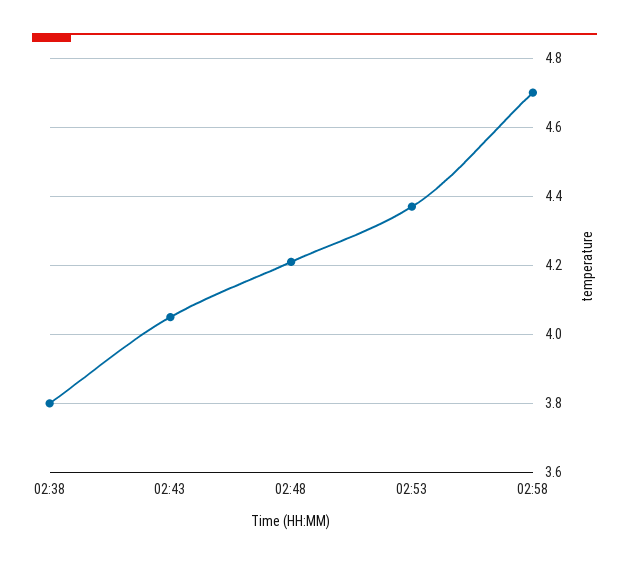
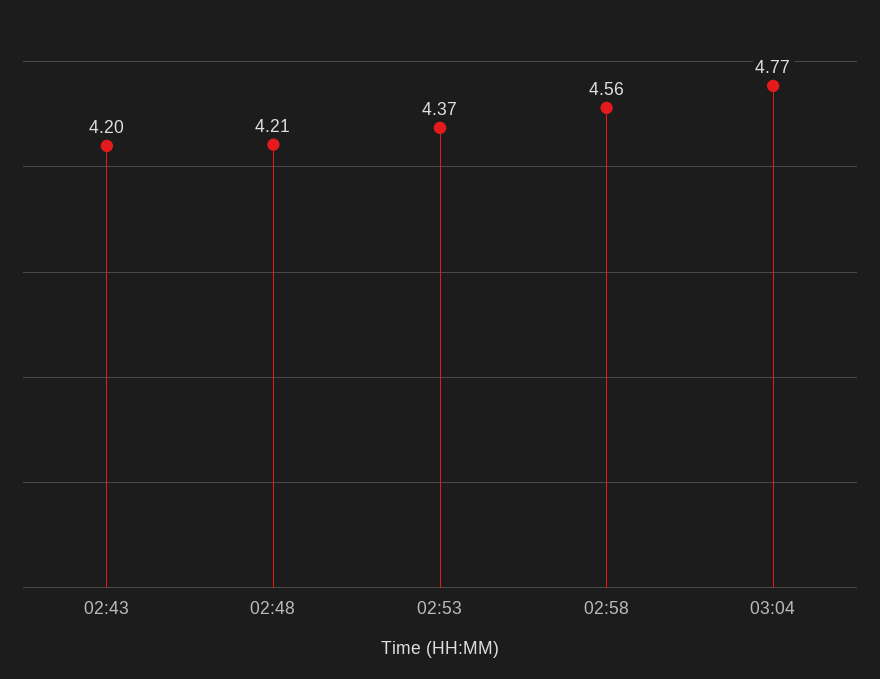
02:38: 3.8 -> none
02:43: 4.05 -> 4.2
02:58: 4.7 -> 4.56
03:04: none -> 4.77

